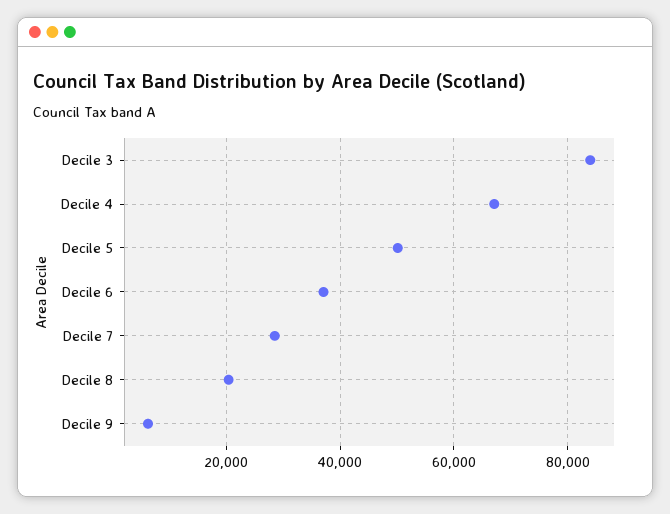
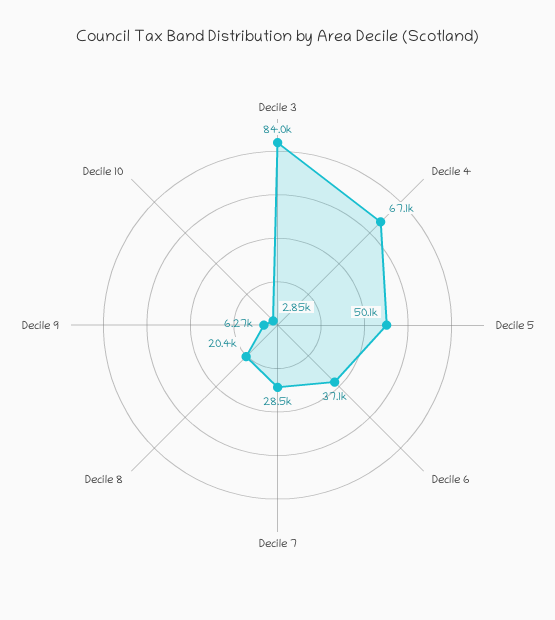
Decile 10: none -> 2850

